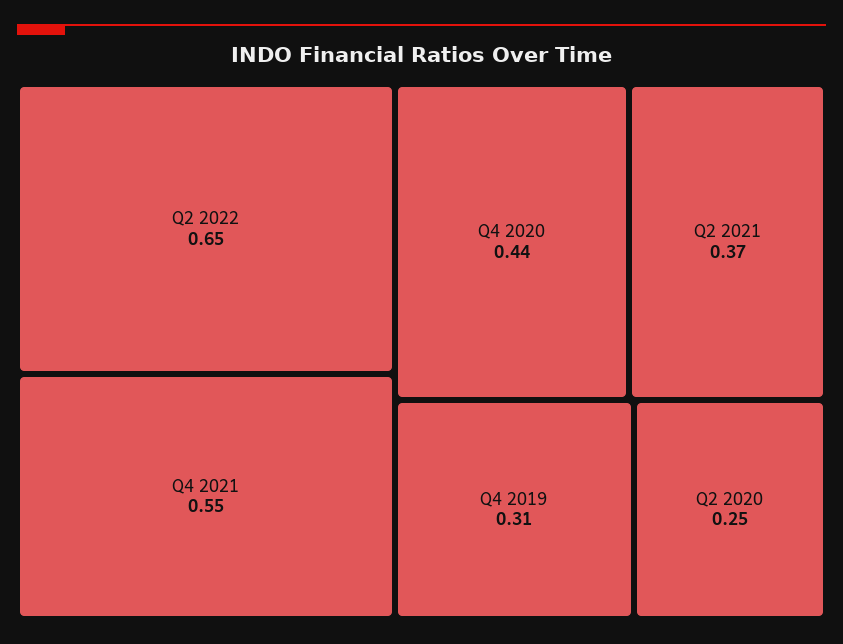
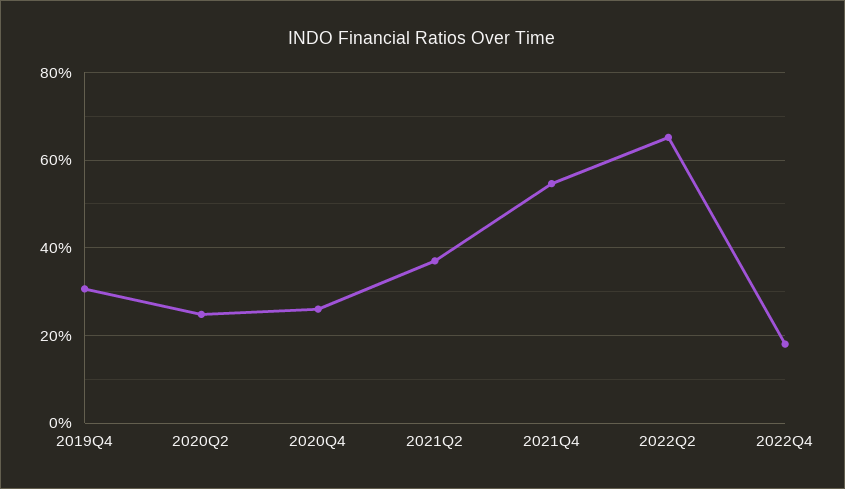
Q4 2020: 0.44 -> 0.26
2022Q4: none -> 0.18

